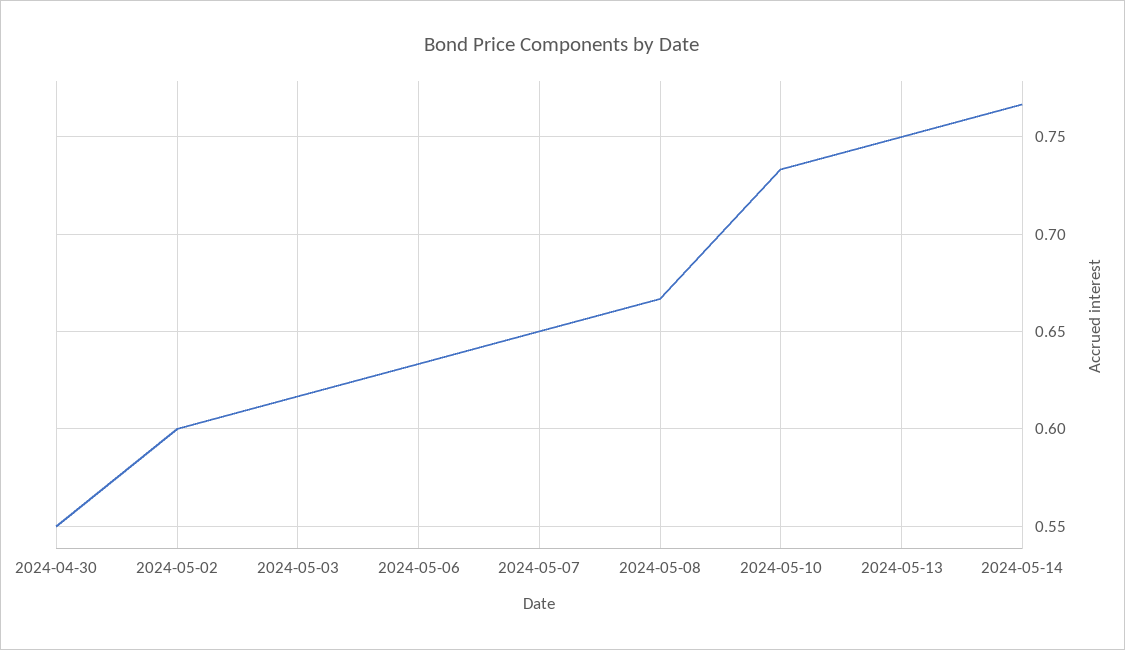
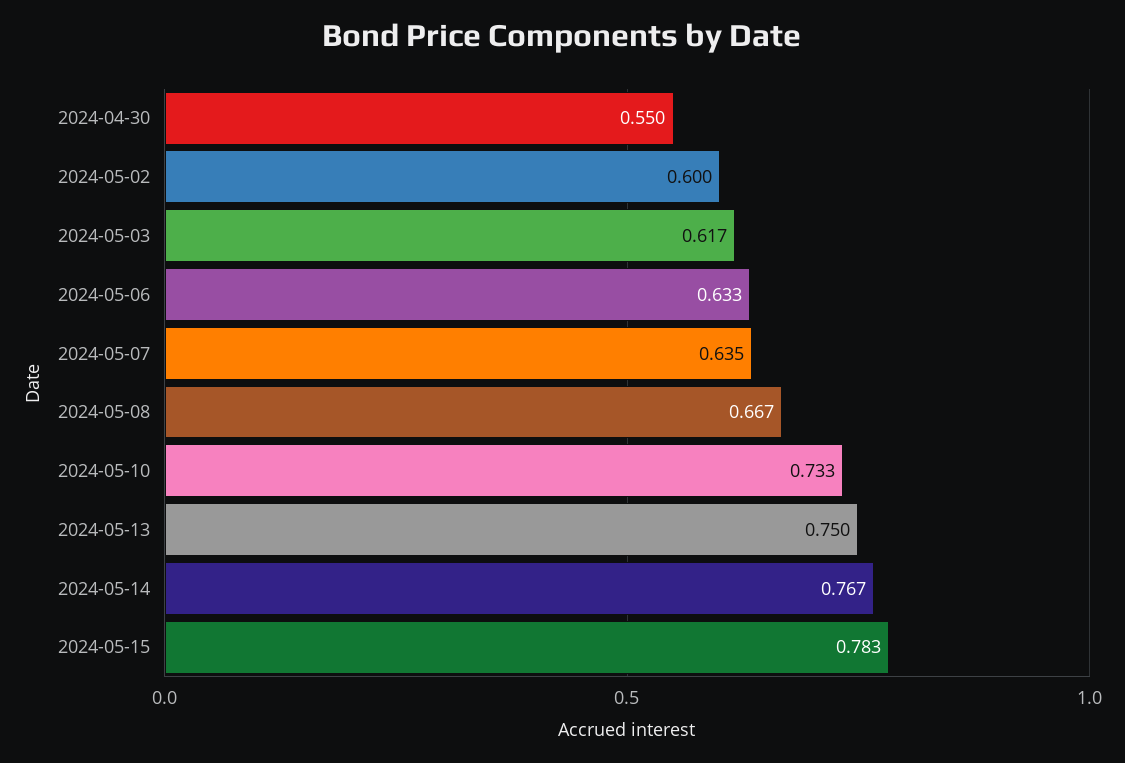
2024-05-07: 0.65 -> 0.635
2024-05-15: none -> 0.783

